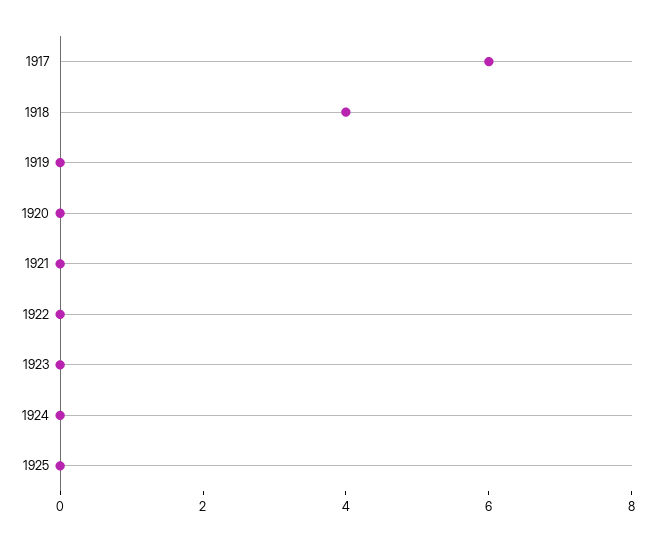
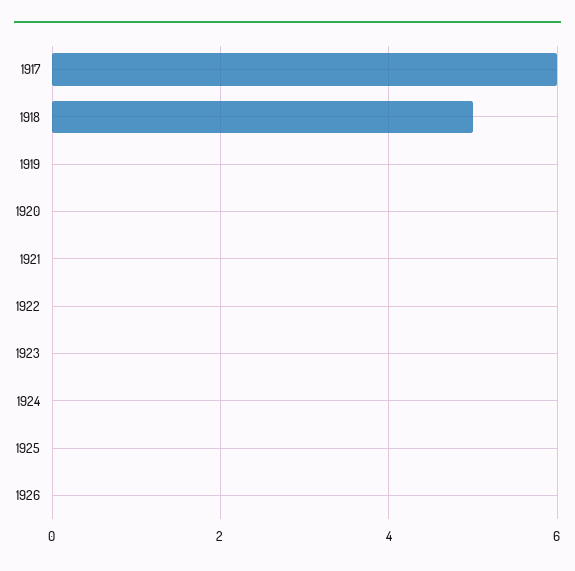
1918: 4 -> 5
1926: none -> 0

